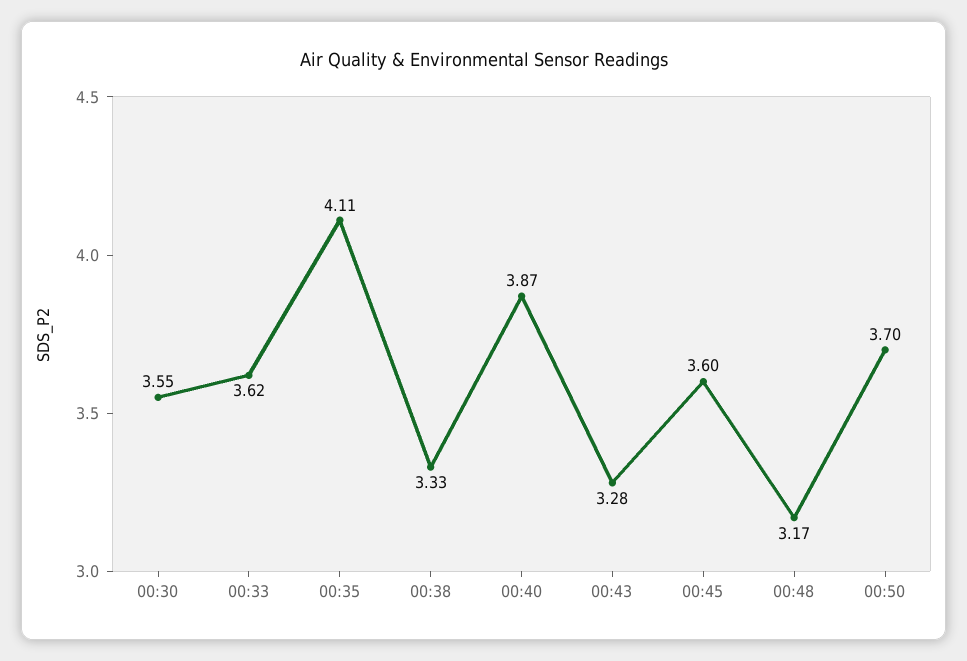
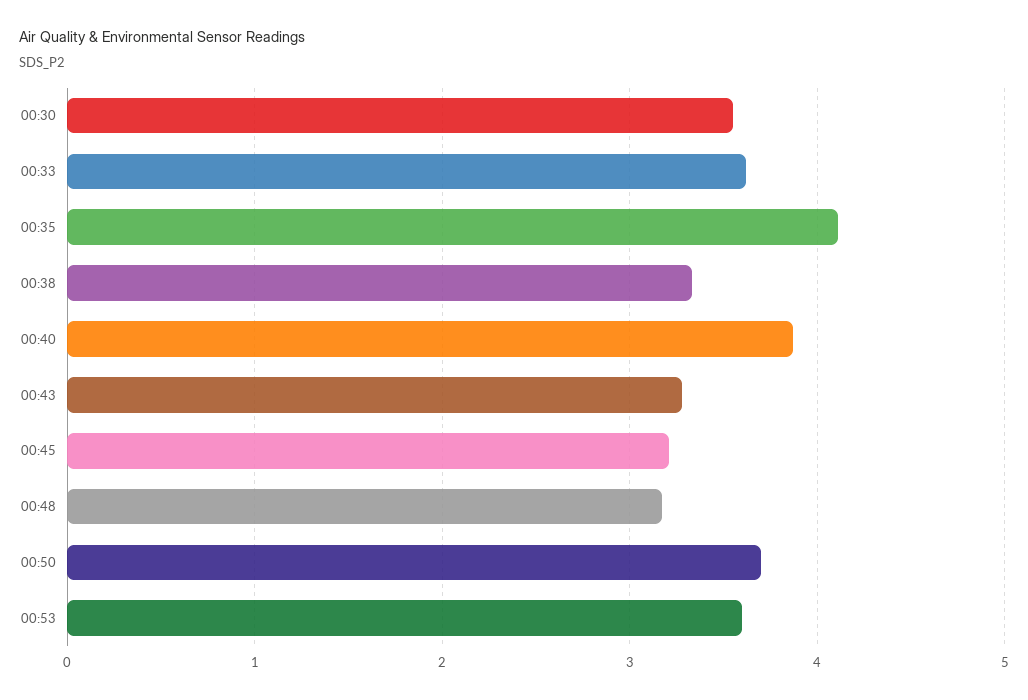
00:45: 3.6 -> 3.2
00:53: none -> 3.6

